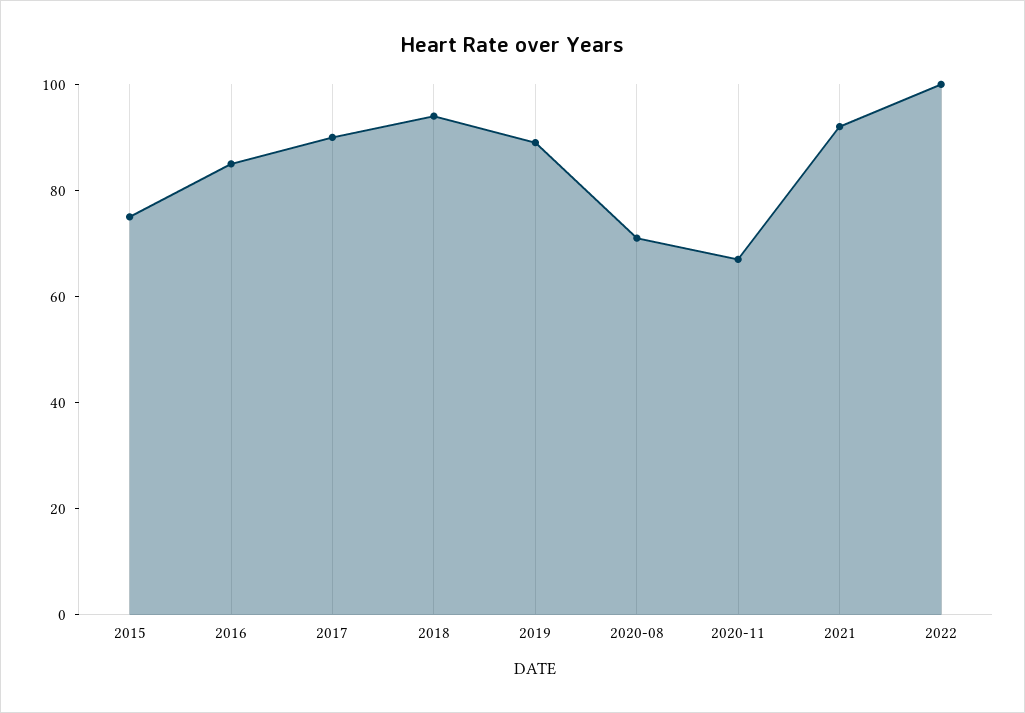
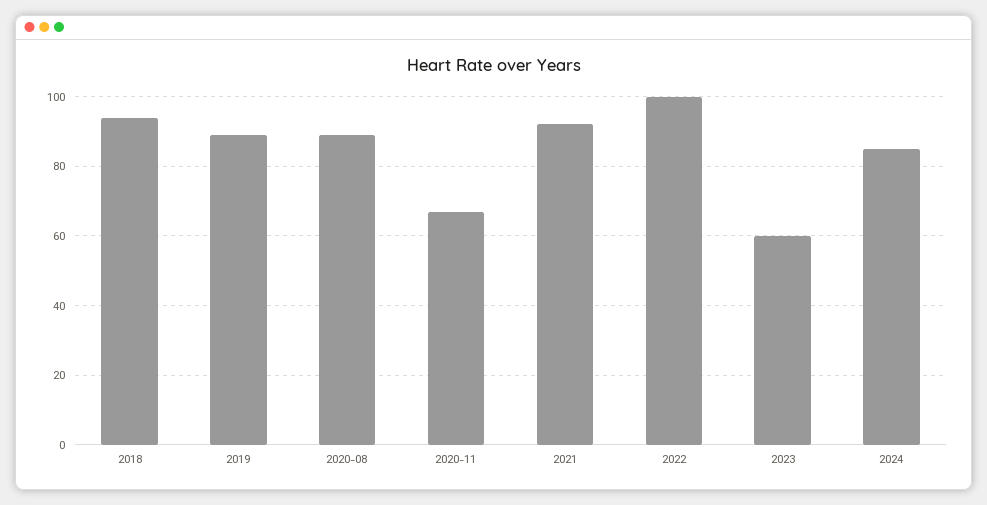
2015: 75 -> none
2016: 85 -> none
2017: 90 -> none
2020-08: 70 -> 90
2023: none -> 60
2024: none -> 85

